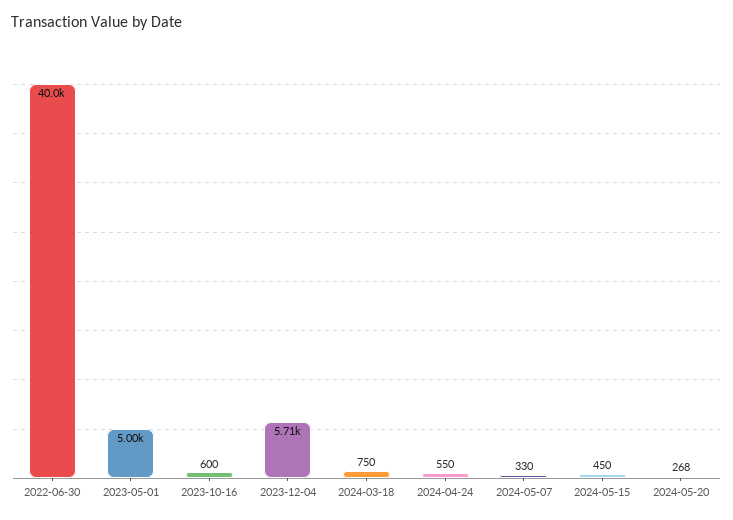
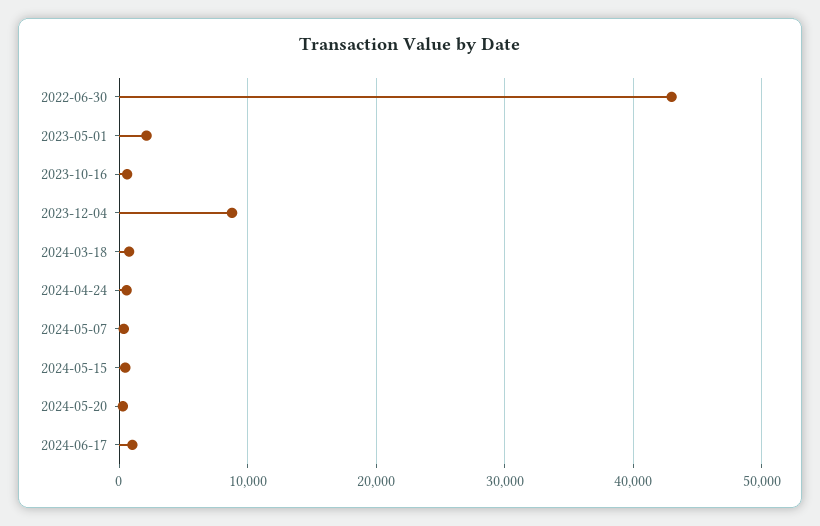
2022-06-30: 40000 -> 43000
2023-05-01: 5000 -> 2000
2023-12-04: 5710 -> 9000
2024-06-17: none -> 1000

